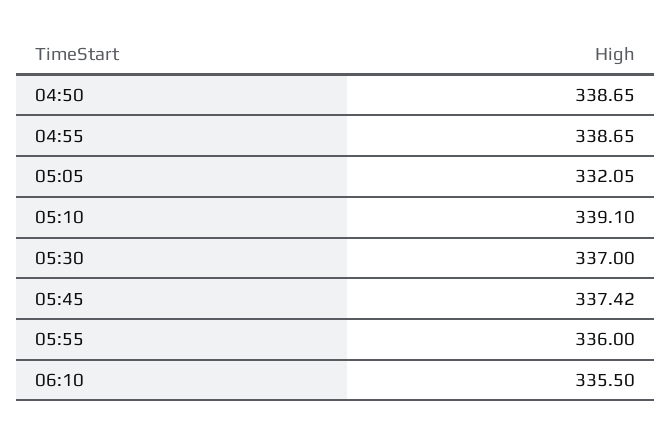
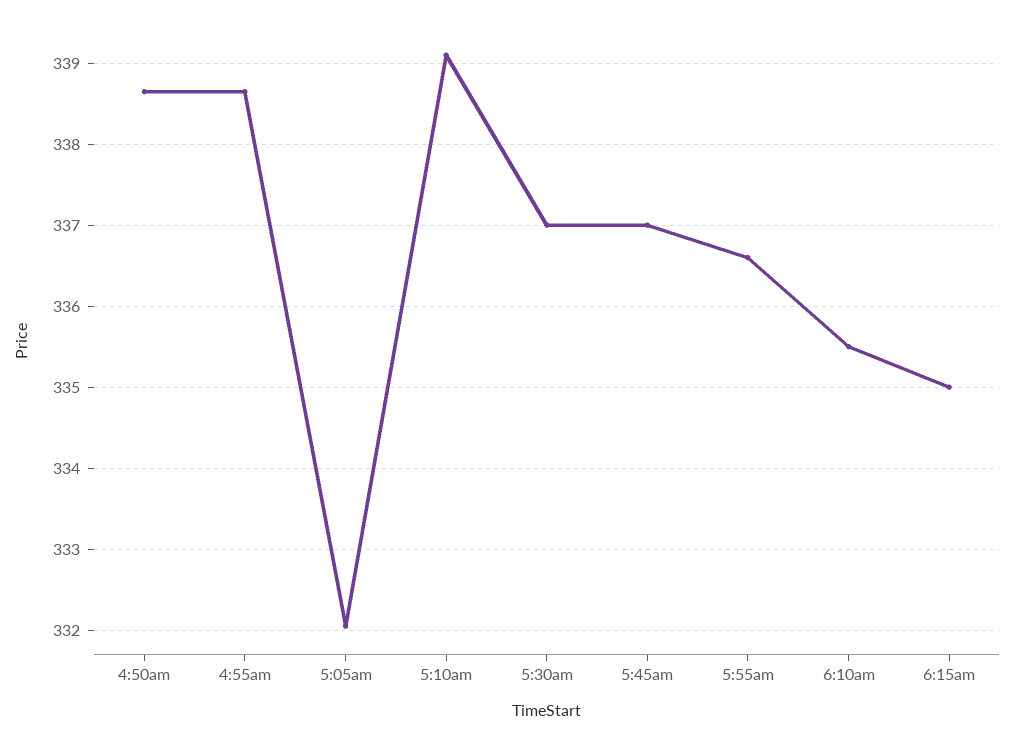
05:45: 337.42 -> 337
05:55: 336 -> 336.6
6:15am: none -> 335

